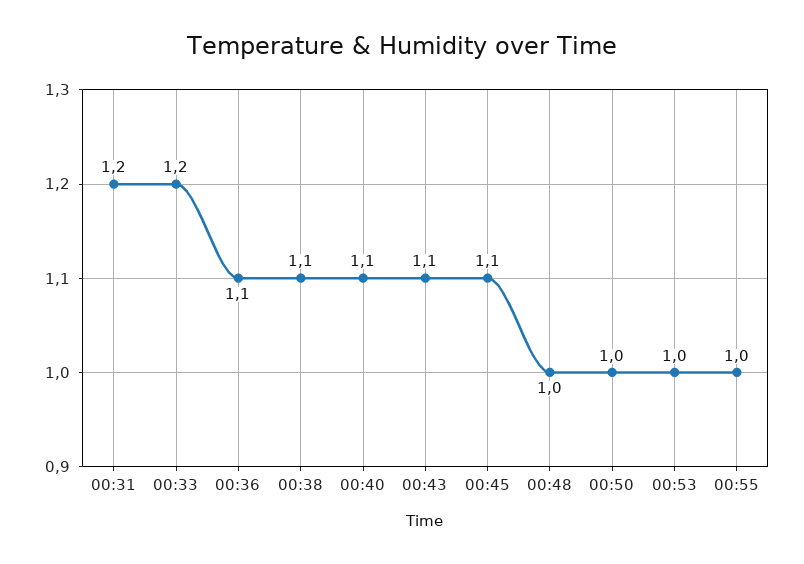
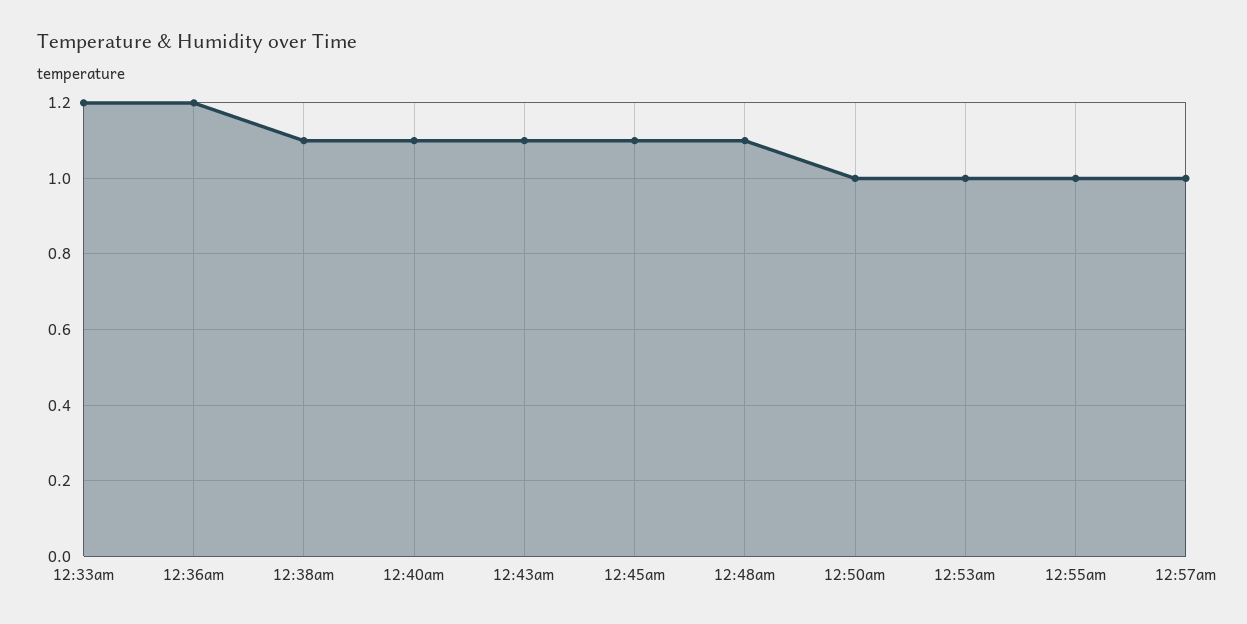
00:31: 1.2 -> none
00:36: 1.1 -> 1.2
00:48: 1 -> 1.1
12:57am: none -> 1

